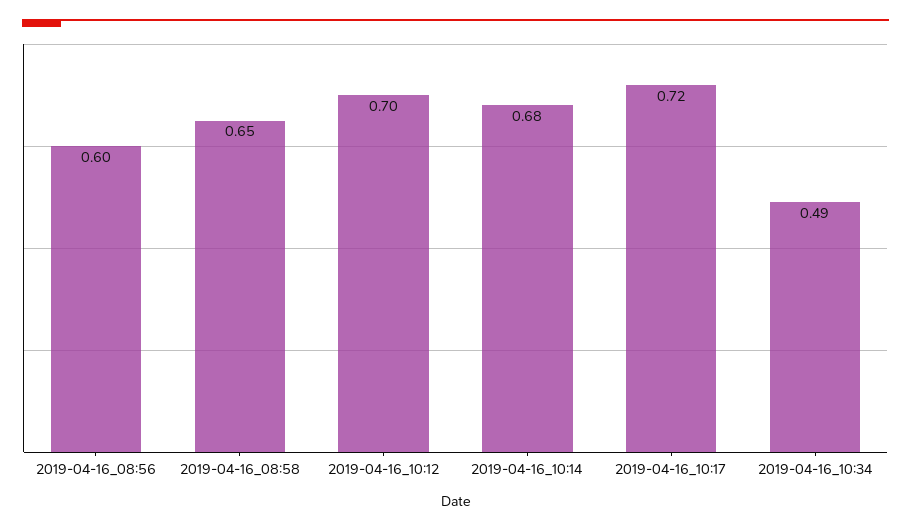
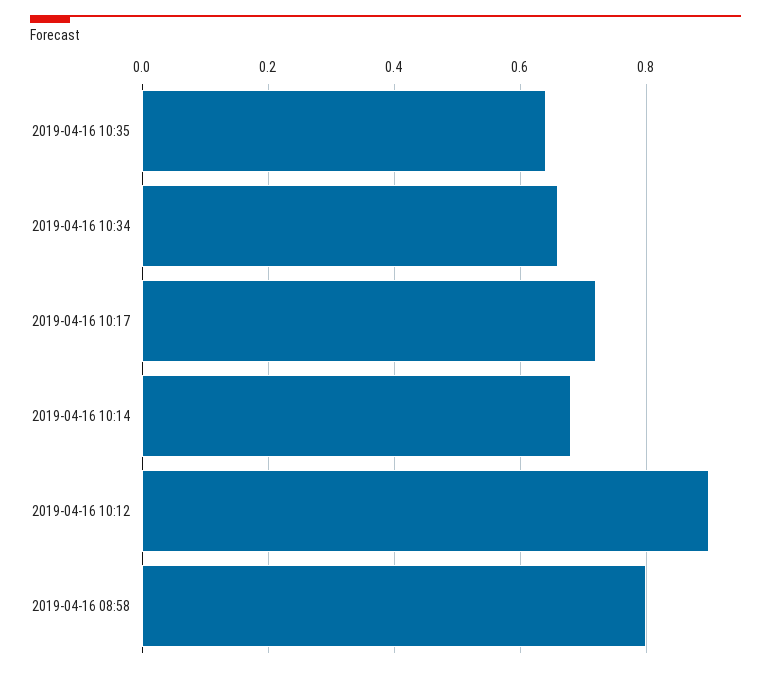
2019-04-16_08:56: 0.6 -> none
2019-04-16_08:58: 0.65 -> 0.8
2019-04-16_10:12: 0.7 -> 0.9
2019-04-16_10:34: 0.49 -> 0.65
2019-04-16 10:35: none -> 0.65

